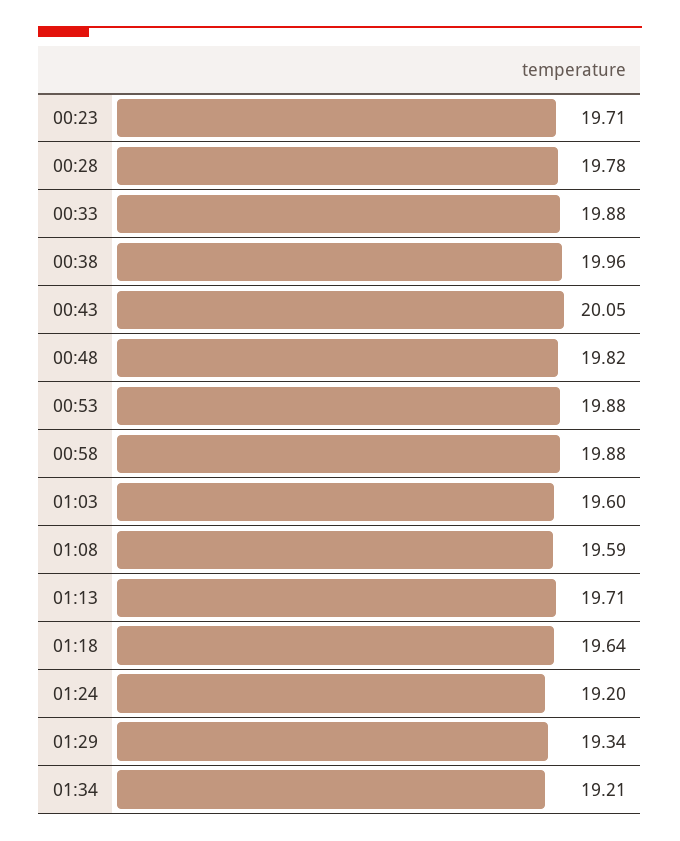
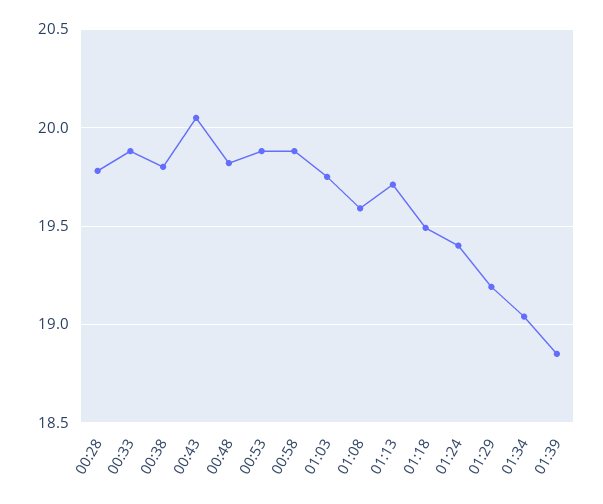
00:23: 19.71 -> none
00:38: 19.96 -> 19.8
01:03: 19.6 -> 19.75
01:18: 19.64 -> 19.5
01:24: 19.2 -> 19.4
01:29: 19.34 -> 19.2
01:34: 19.21 -> 19.05
01:39: none -> 18.85

